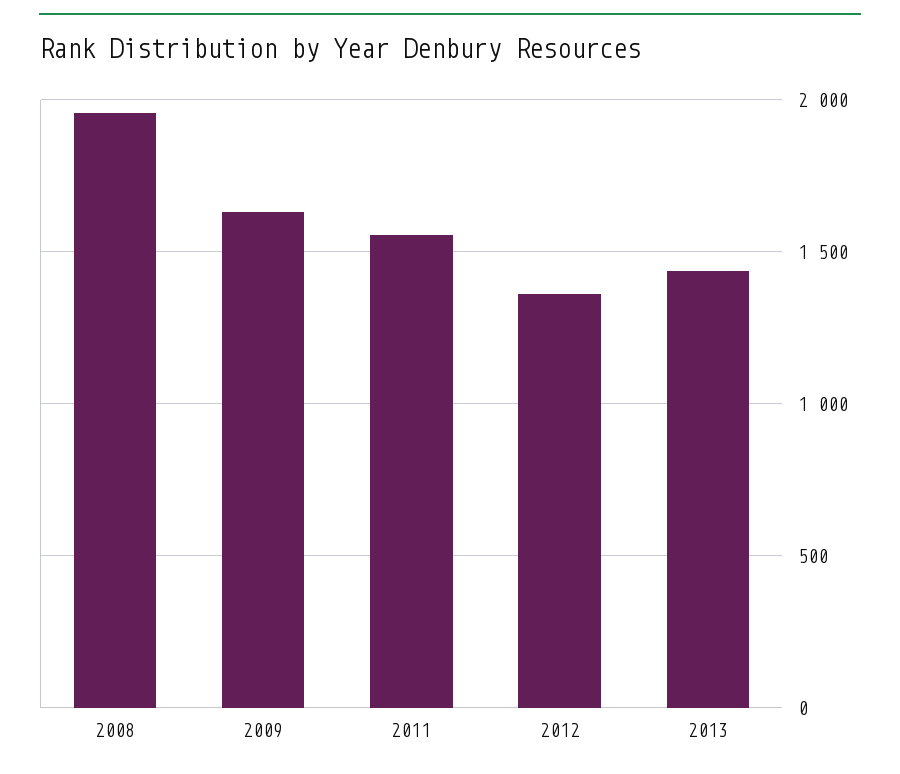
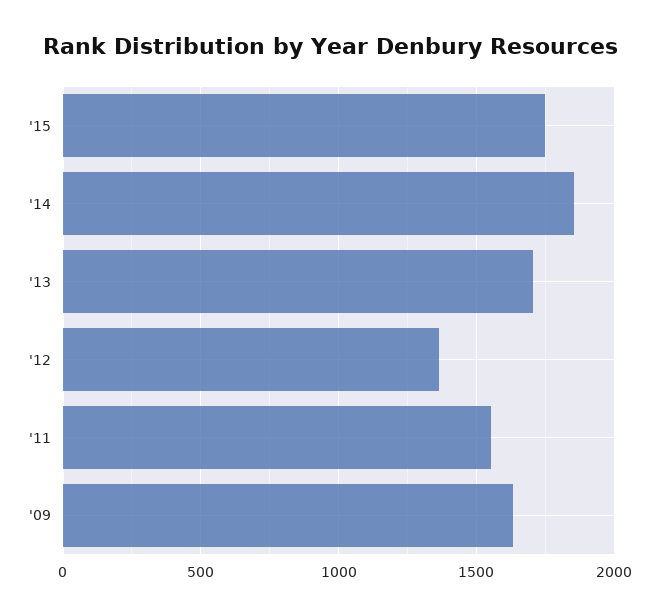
2008: 1950 -> none
2013: 1450 -> 1700
'15: none -> 1750
'14: none -> 1850

